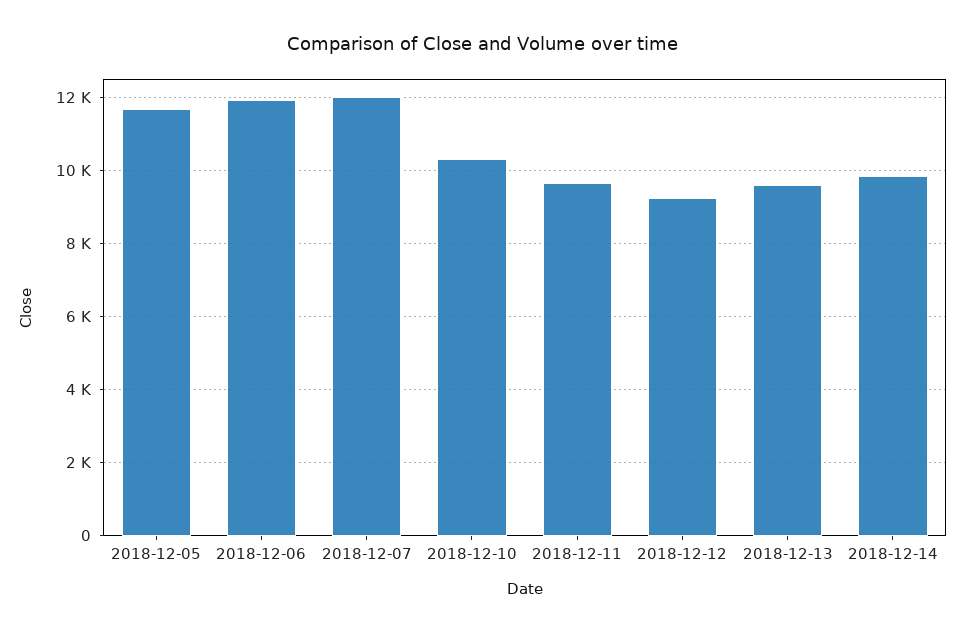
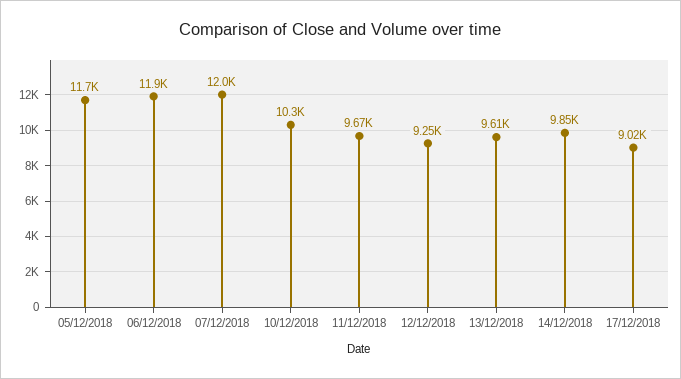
17/12/2018: none -> 9020

